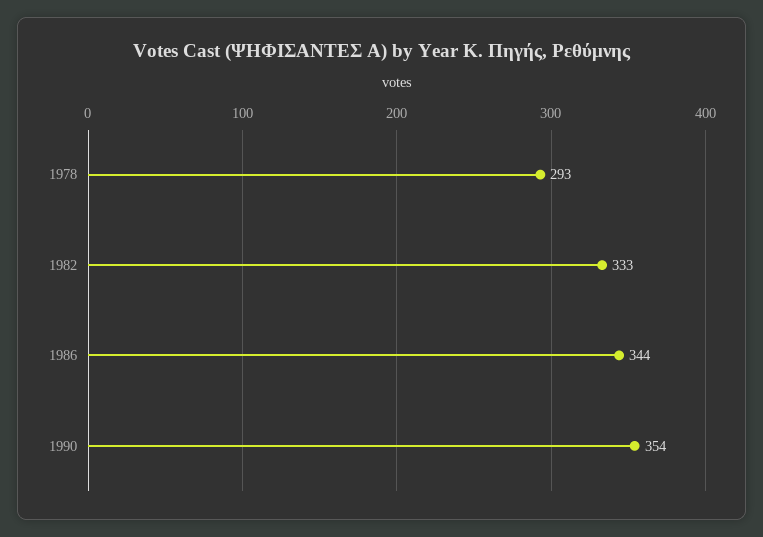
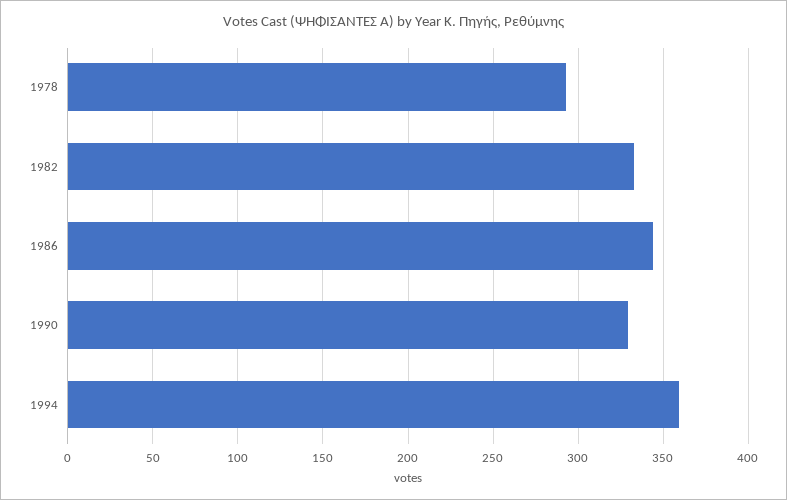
1990: 354 -> 330
1994: none -> 360

